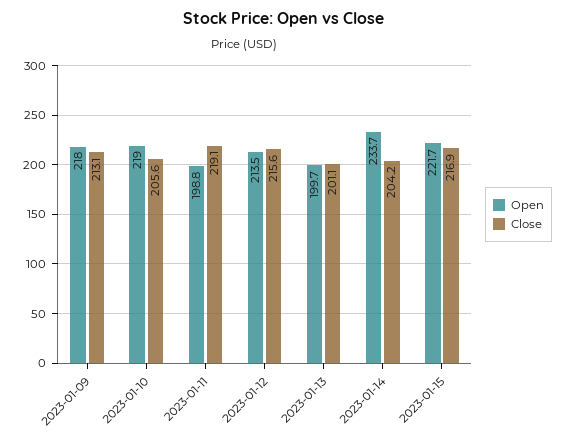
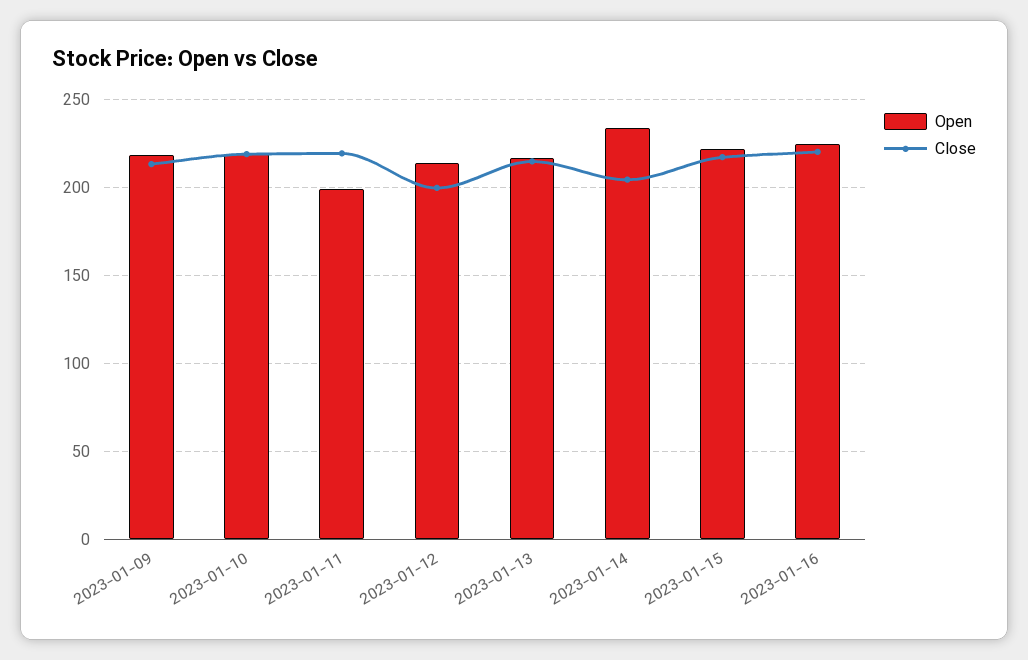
Close, 2023-01-10: 205.6 -> 220
Close, 2023-01-12: 215.6 -> 200
Open, 2023-01-13: 199.7 -> 215
Close, 2023-01-13: 201.1 -> 215
Open, 2023-01-16: none -> 225
Close, 2023-01-16: none -> 220

